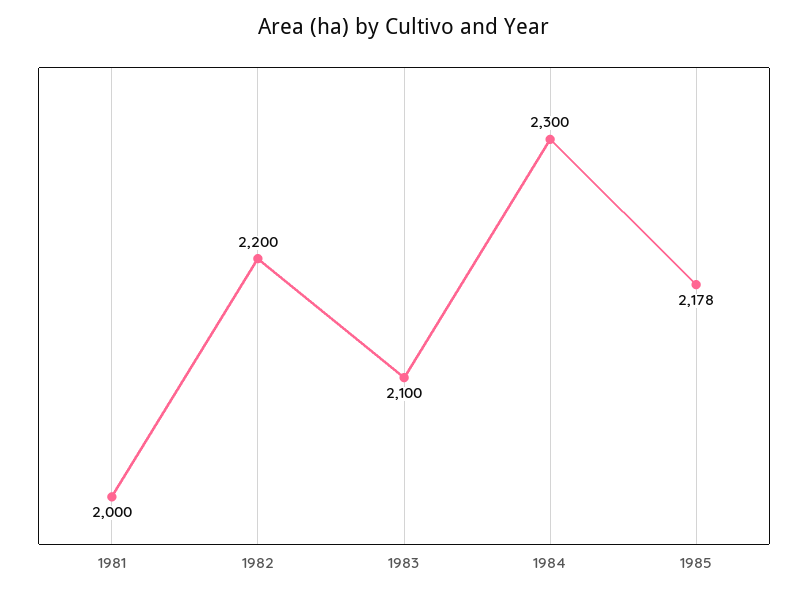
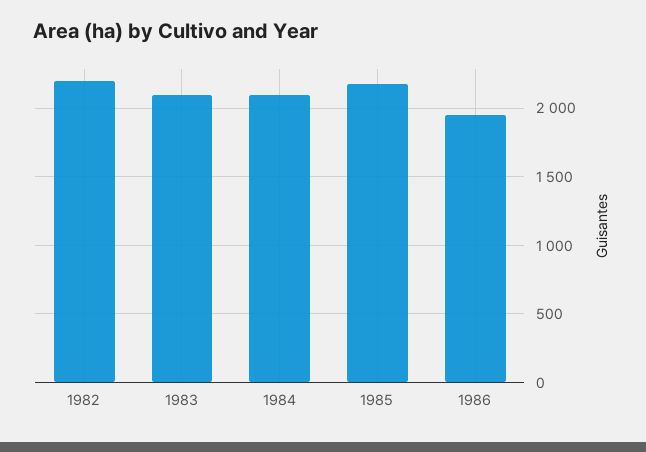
1981: 2000 -> none
1984: 2300 -> 2100
1986: none -> 1950

